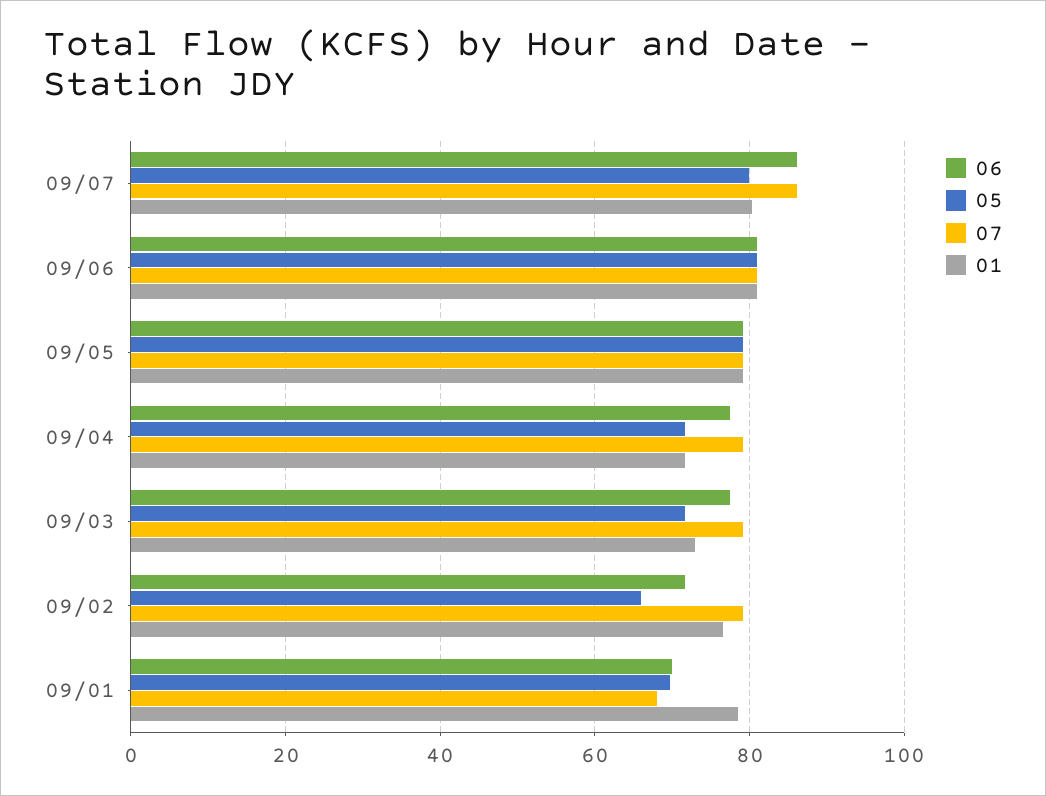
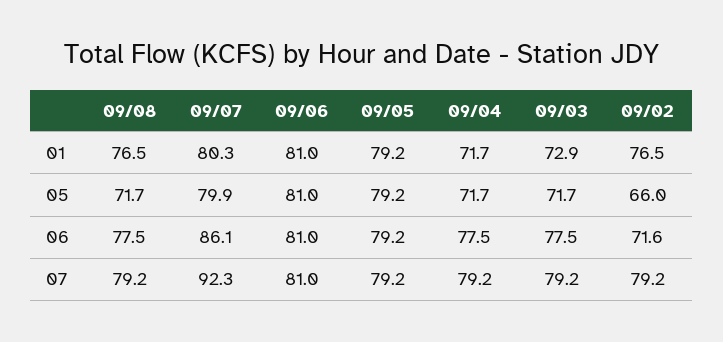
07, 09/07: 86 -> 92.3
06, 09/01: 70 -> none
05, 09/01: 70 -> none
07, 09/01: 68 -> none
01, 09/01: 78 -> none
01, 09/08: none -> 76.5
05, 09/08: none -> 71.7
06, 09/08: none -> 77.5
07, 09/08: none -> 79.2

